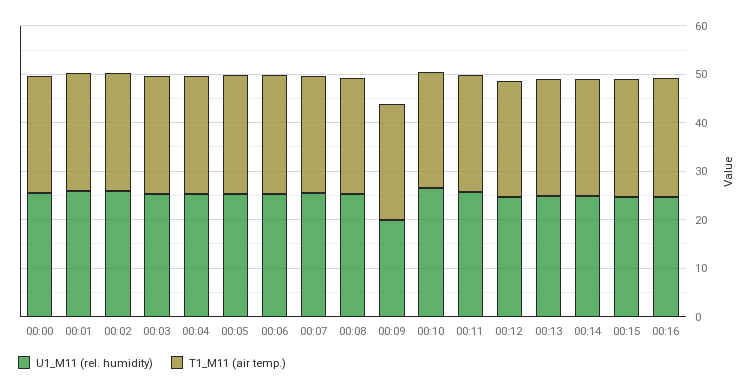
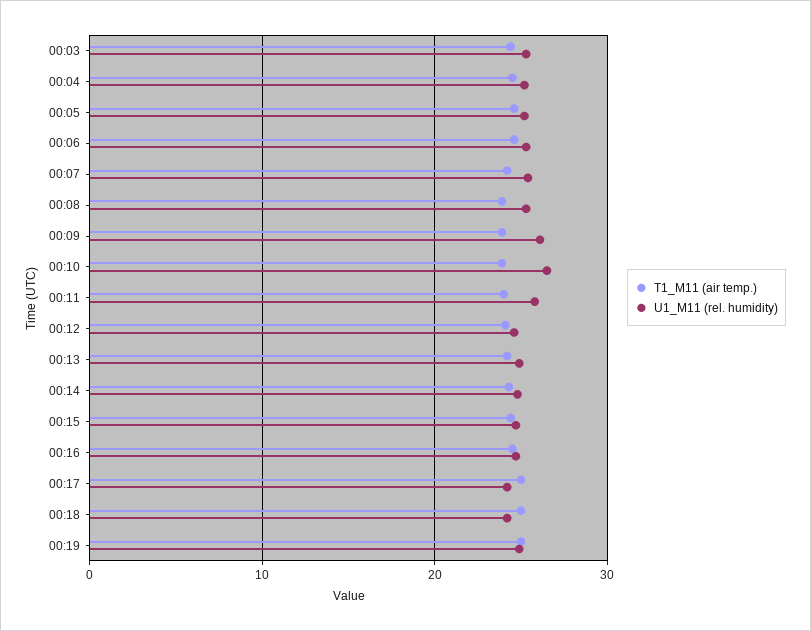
U1_M11 (rel. humidity), 00:00: 26 -> none
T1_M11 (air temp.), 00:00: 24 -> none
U1_M11 (rel. humidity), 00:01: 26 -> none
T1_M11 (air temp.), 00:01: 24 -> none
U1_M11 (rel. humidity), 00:02: 26 -> none
T1_M11 (air temp.), 00:02: 24 -> none
U1_M11 (rel. humidity), 00:09: 20 -> 26
T1_M11 (air temp.), 00:17: none -> 25
U1_M11 (rel. humidity), 00:17: none -> 24
T1_M11 (air temp.), 00:18: none -> 25
U1_M11 (rel. humidity), 00:18: none -> 24
T1_M11 (air temp.), 00:19: none -> 25
U1_M11 (rel. humidity), 00:19: none -> 25

